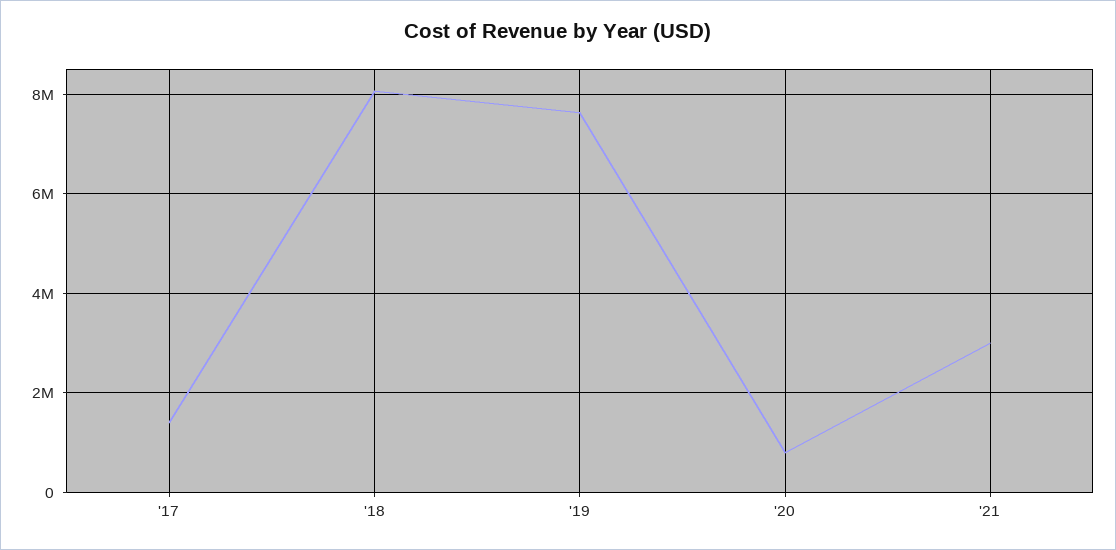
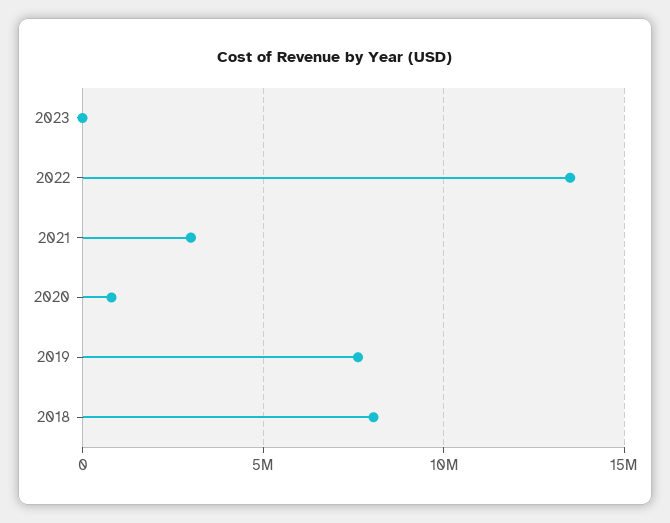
'17: 1400000 -> none
2023: none -> 0
2022: none -> 13500000

